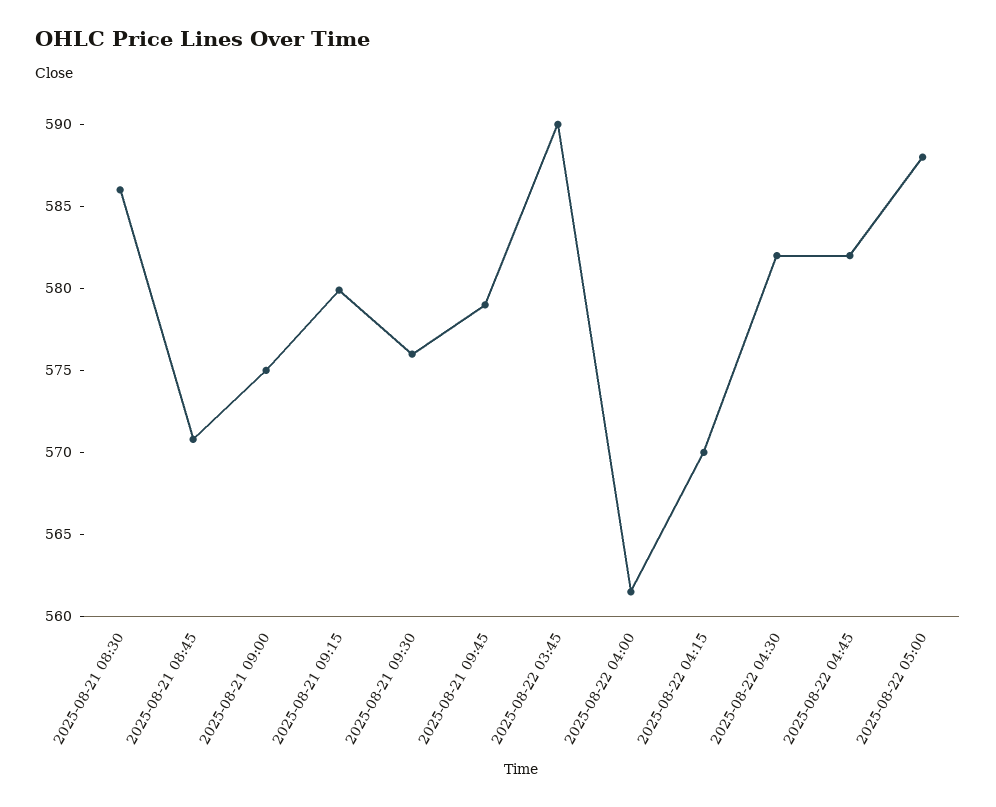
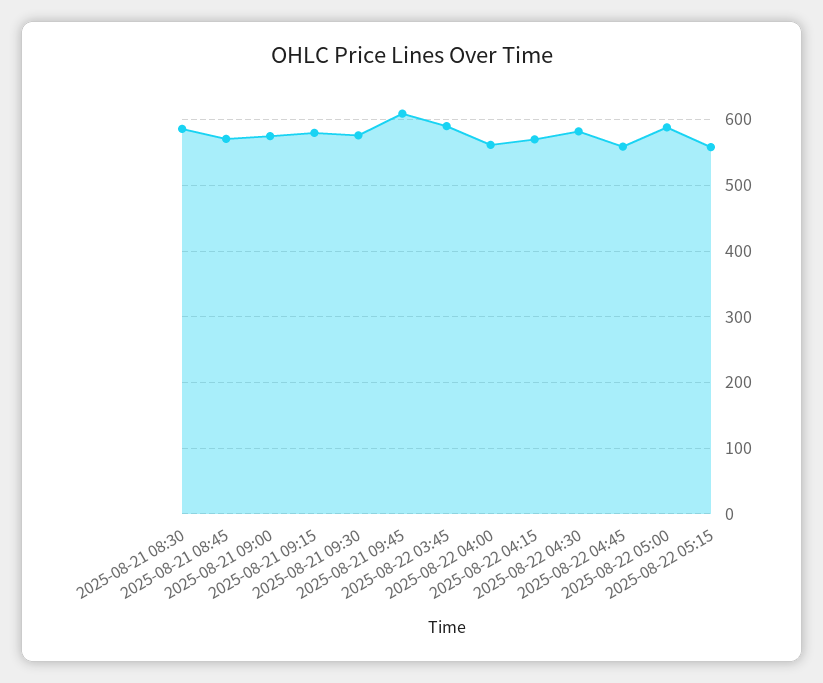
2025-08-21 09:45: 579 -> 610
2025-08-22 04:45: 582 -> 560
2025-08-22 05:15: none -> 560

